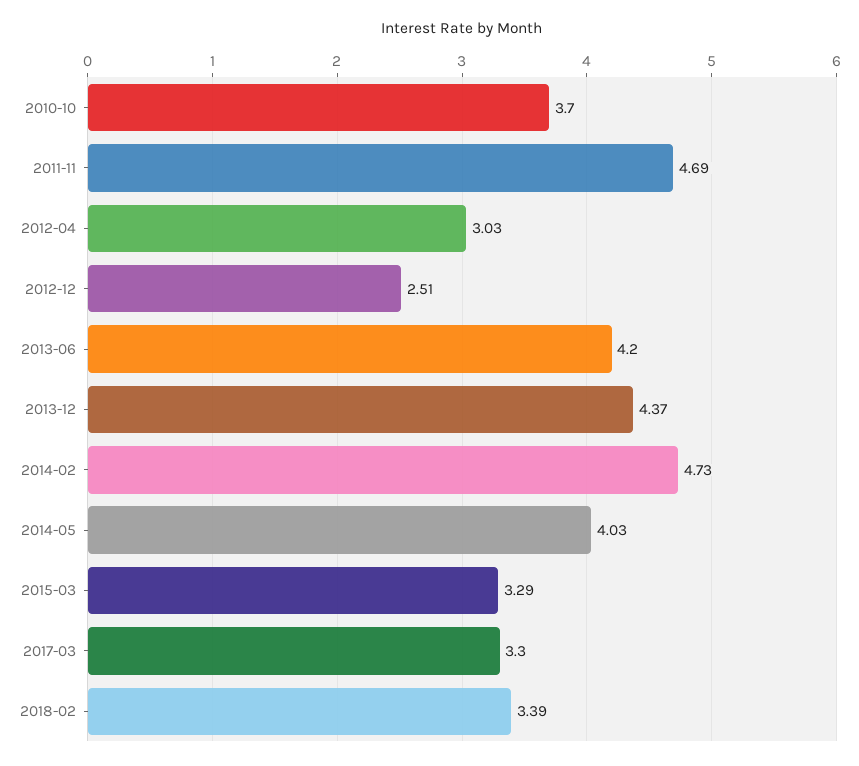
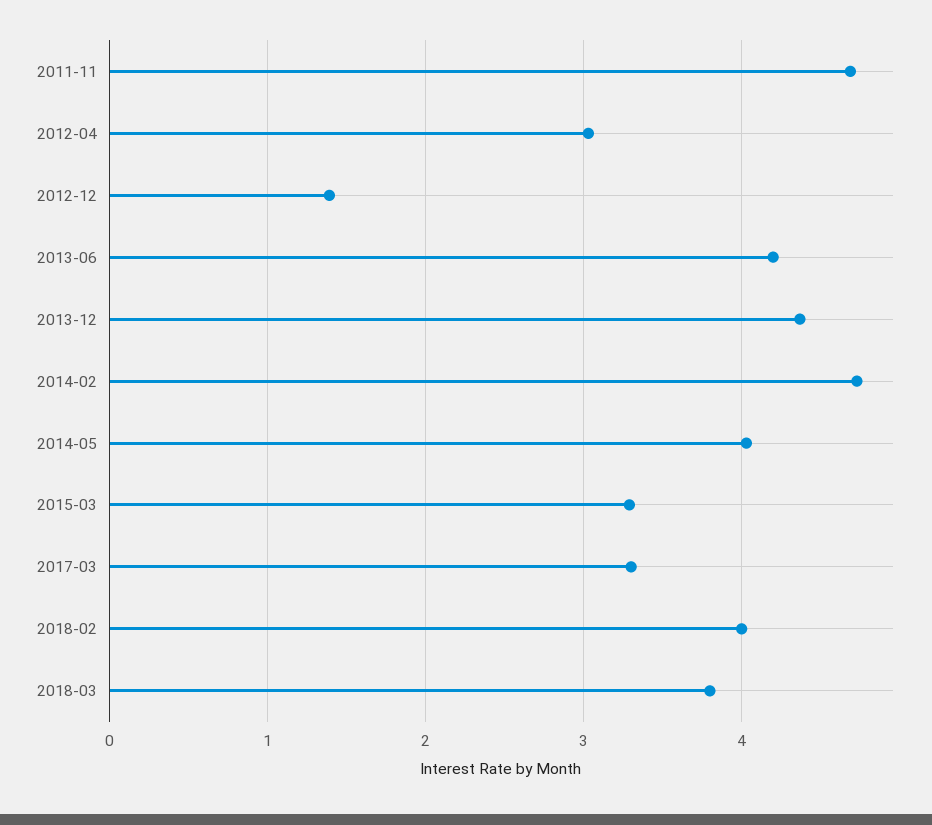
2010-10: 3.7 -> none
2012-12: 2.51 -> 1.4
2018-02: 3.39 -> 4
2018-03: none -> 3.8

